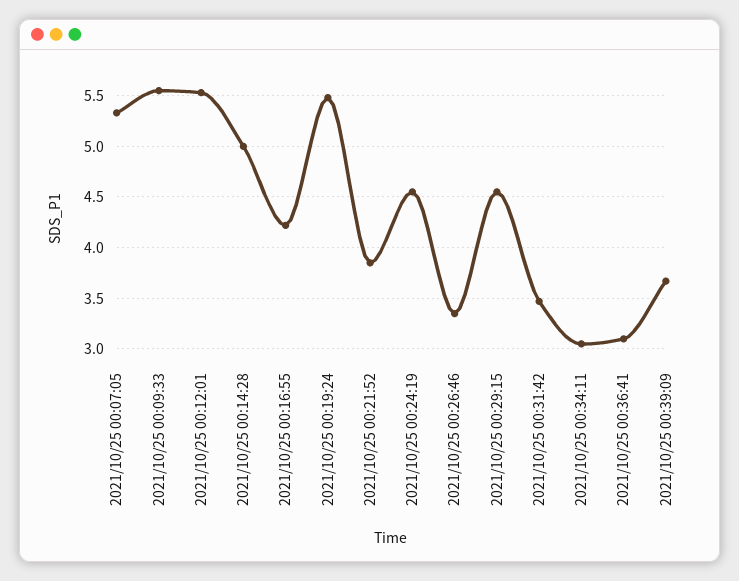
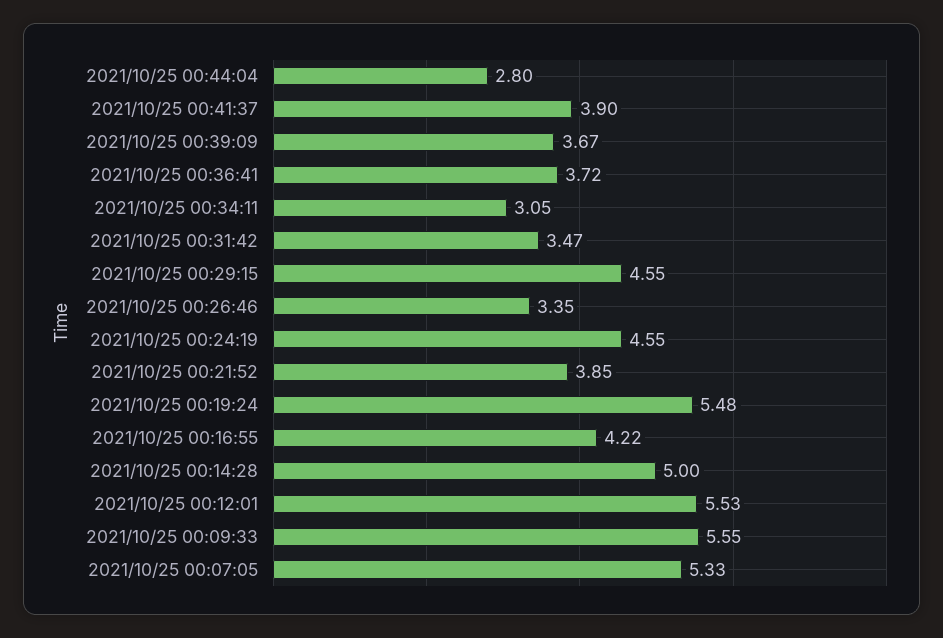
2021/10/25 00:36:41: 3.1 -> 3.72
2021/10/25 00:44:04: none -> 2.8
2021/10/25 00:41:37: none -> 3.9

